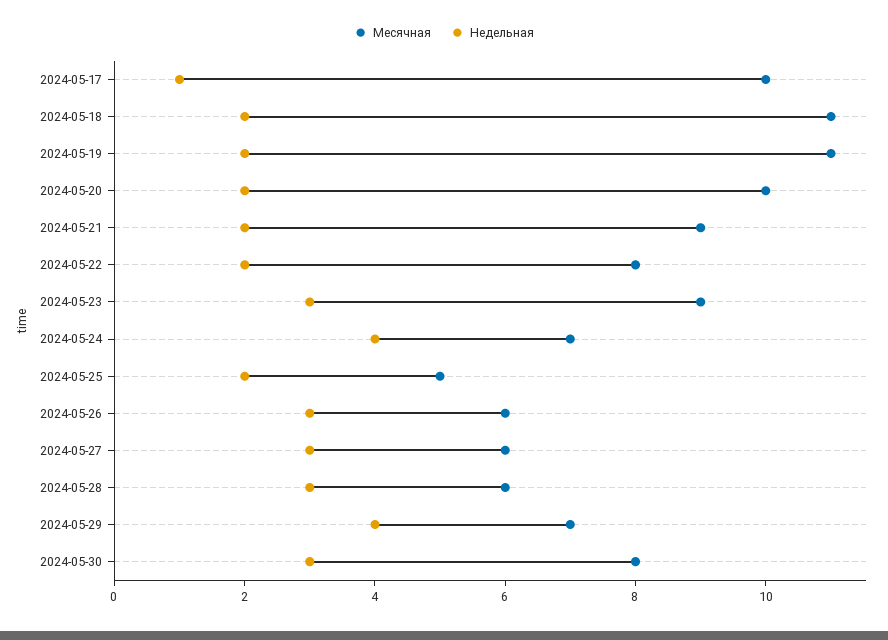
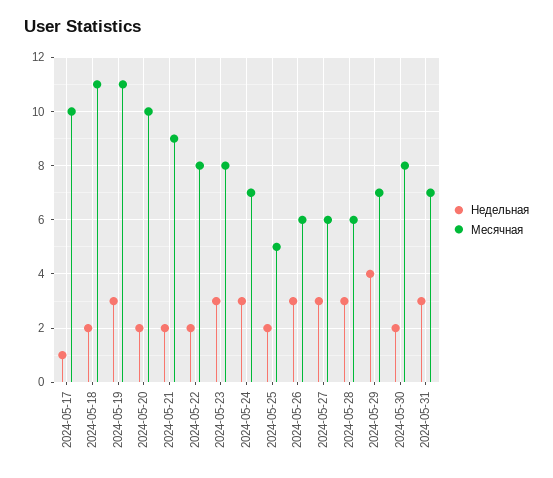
Недельная, 2024-05-19: 2 -> 3
Месячная, 2024-05-23: 9 -> 8
Недельная, 2024-05-24: 4 -> 3
Недельная, 2024-05-30: 3 -> 2
Недельная, 2024-05-31: none -> 3
Месячная, 2024-05-31: none -> 7

